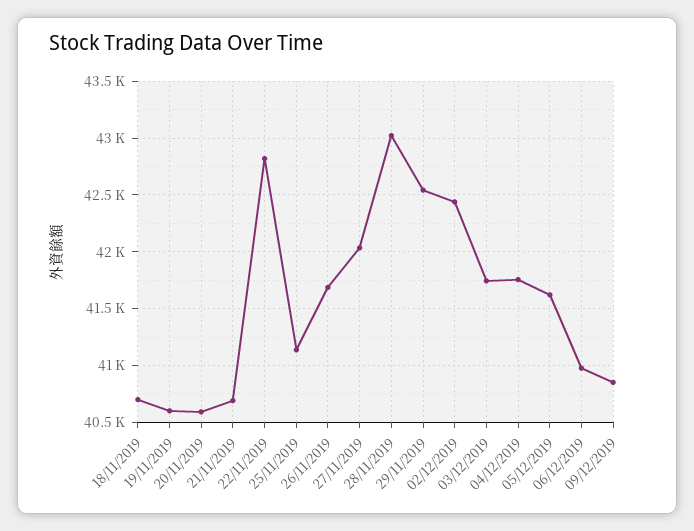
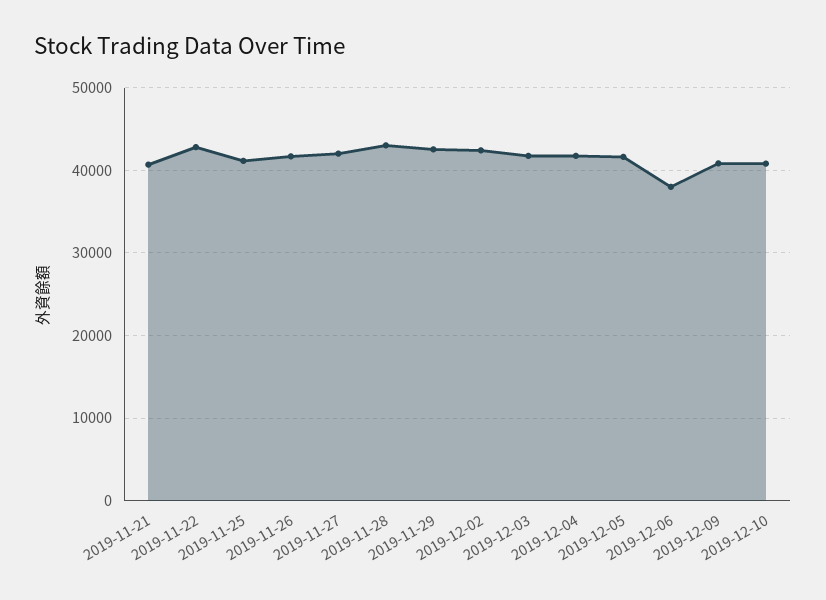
18/11/2019: 40700 -> none
19/11/2019: 40600 -> none
20/11/2019: 40600 -> none
06/12/2019: 41000 -> 38000
2019-12-10: none -> 41000

